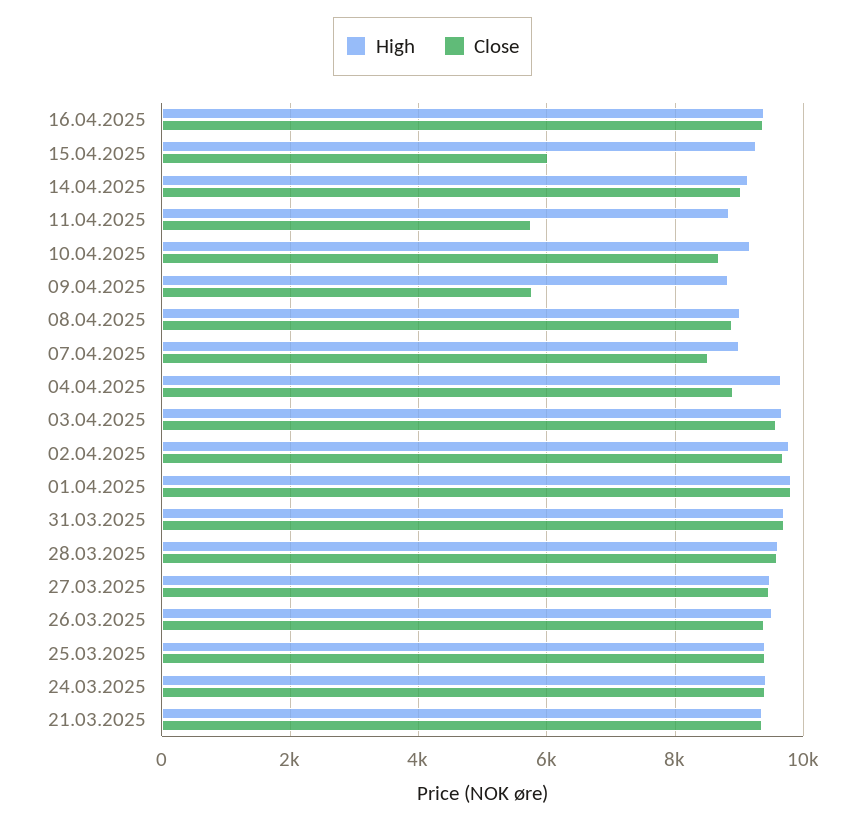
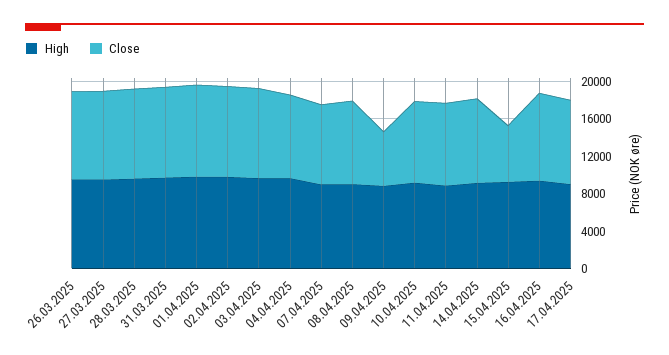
Close, 11.04.2025: 5800 -> 9000
High, 25.03.2025: 9400 -> none
Close, 25.03.2025: 9400 -> none
High, 24.03.2025: 9400 -> none
Close, 24.03.2025: 9400 -> none
High, 21.03.2025: 9400 -> none
Close, 21.03.2025: 9400 -> none
High, 17.04.2025: none -> 9000
Close, 17.04.2025: none -> 9000

